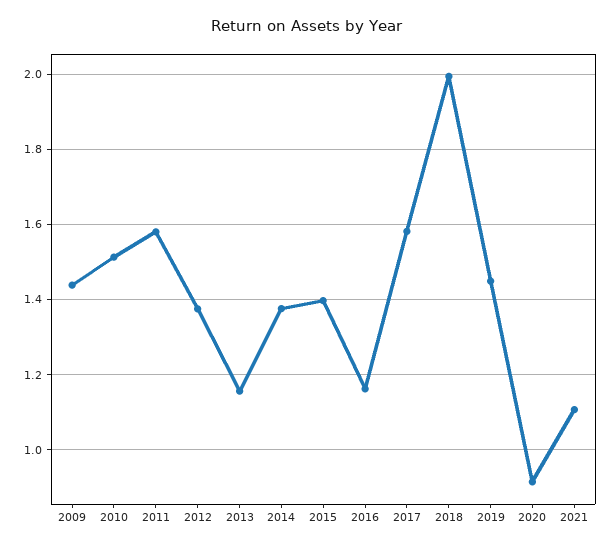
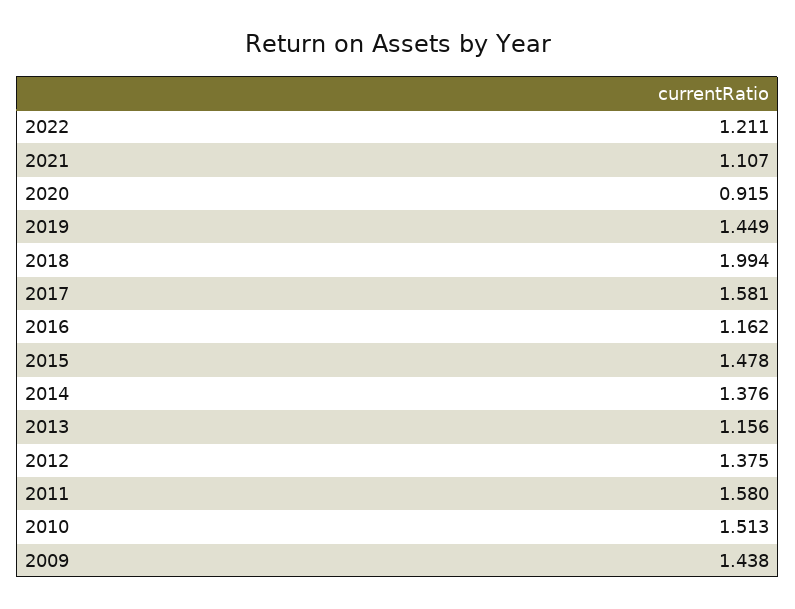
2015: 1.4 -> 1.478
2022: none -> 1.211

